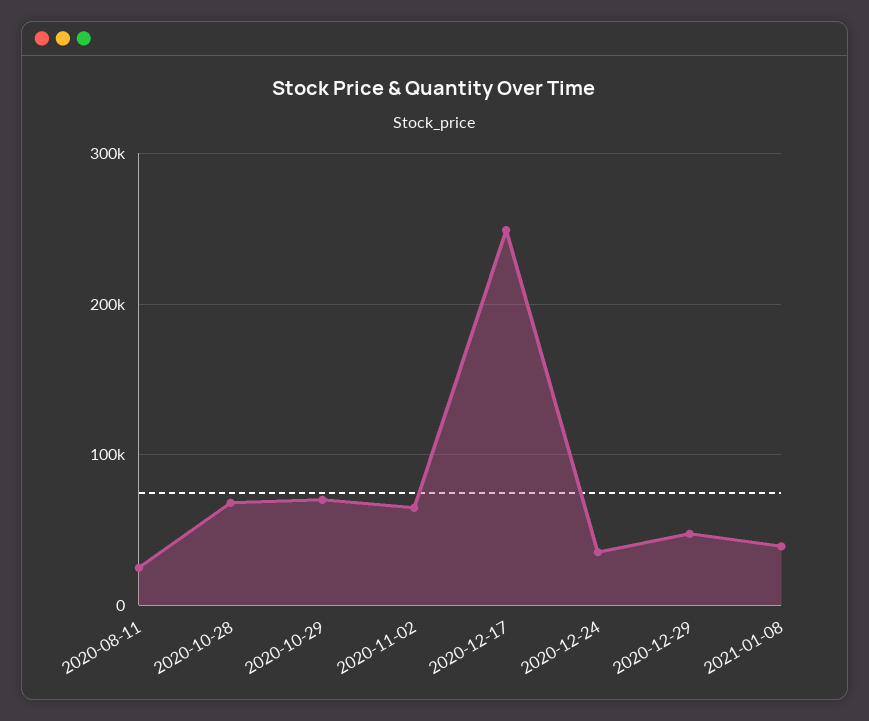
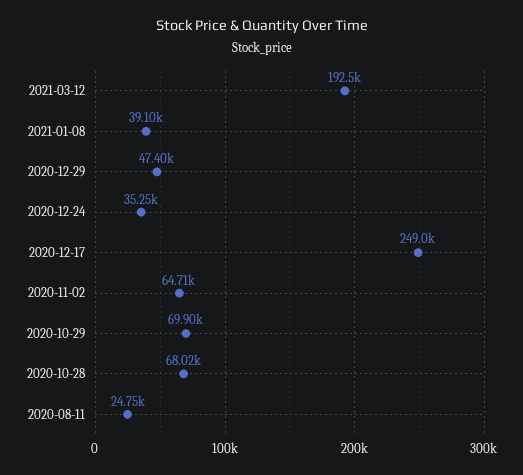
2021-03-12: none -> 192500

